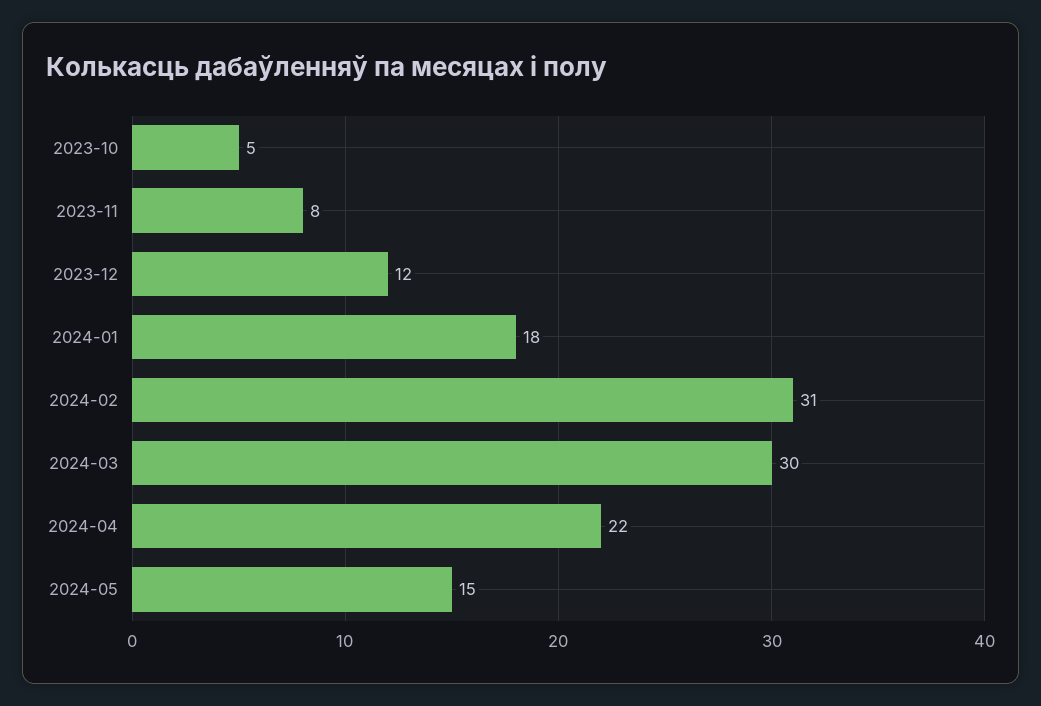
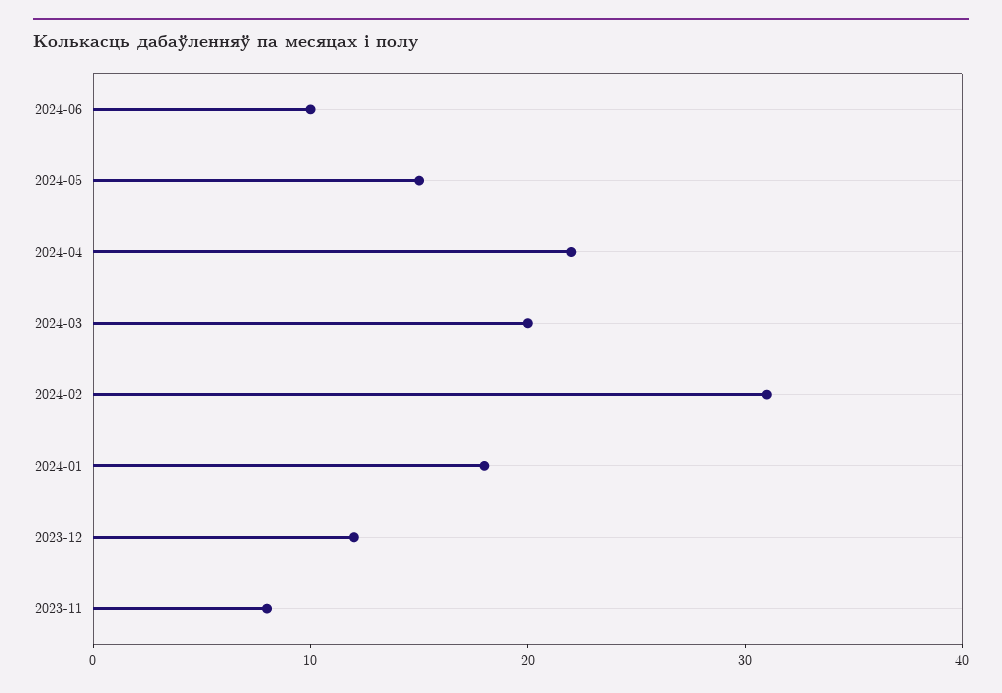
2023-10: 5 -> none
2024-03: 30 -> 20
2024-06: none -> 10

